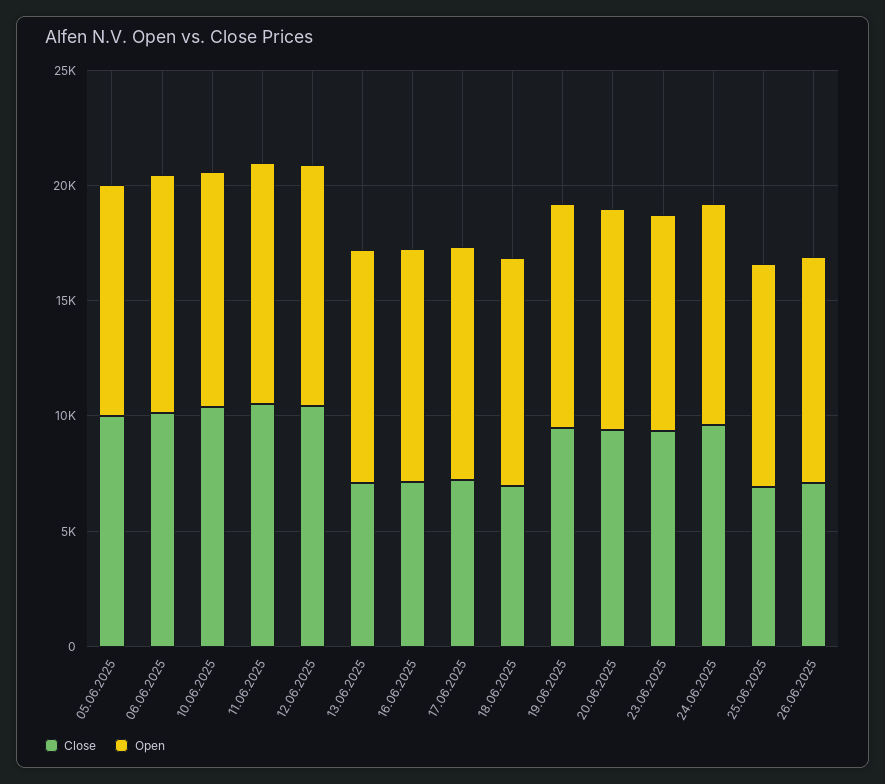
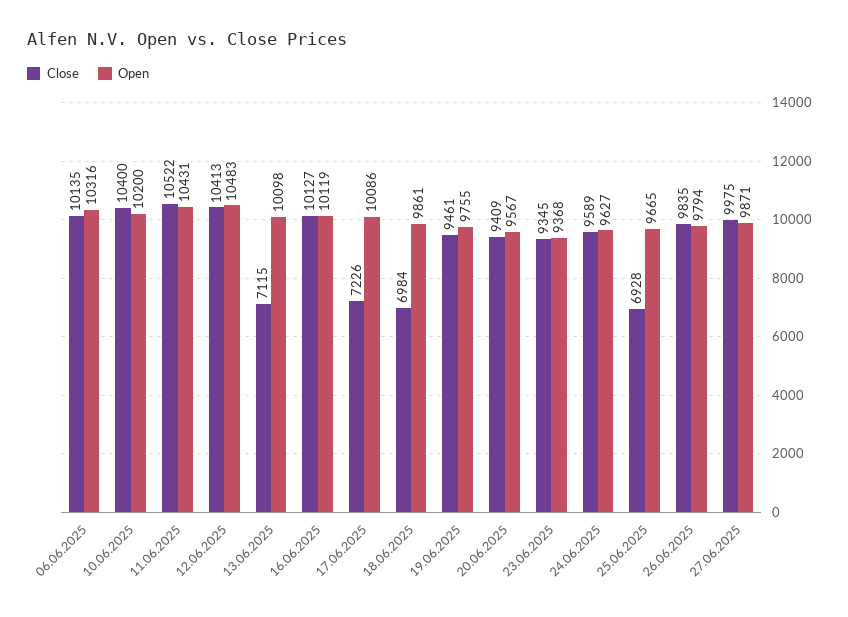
Close, 05.06.2025: 10000 -> none
Open, 05.06.2025: 10000 -> none
Close, 16.06.2025: 7000 -> 10127
Close, 26.06.2025: 7000 -> 9835
Close, 27.06.2025: none -> 9975
Open, 27.06.2025: none -> 9871

